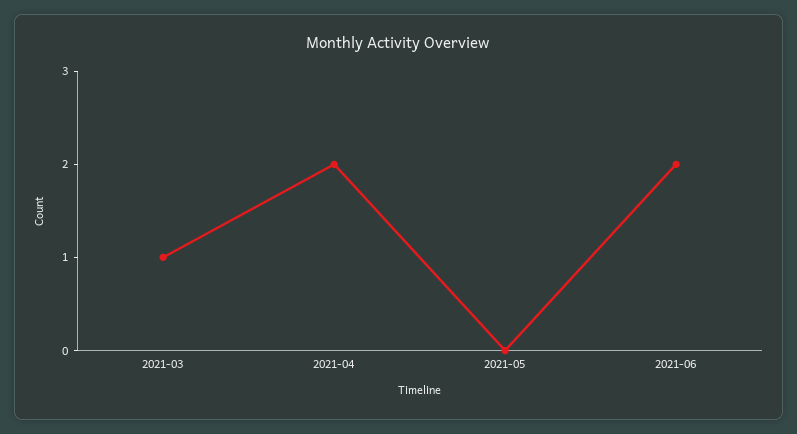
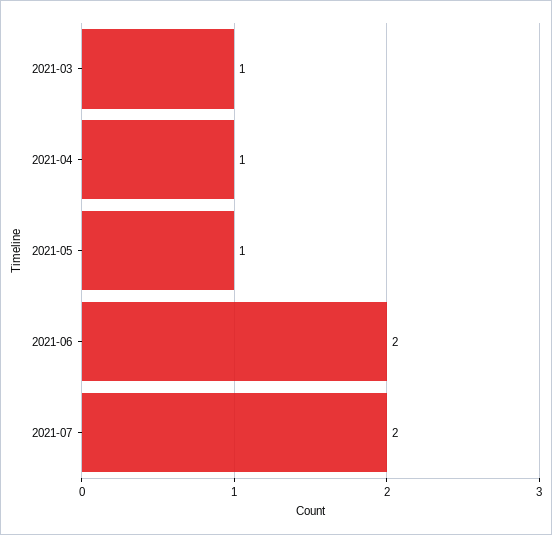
2021-04: 2 -> 1
2021-05: 0 -> 1
2021-07: none -> 2

